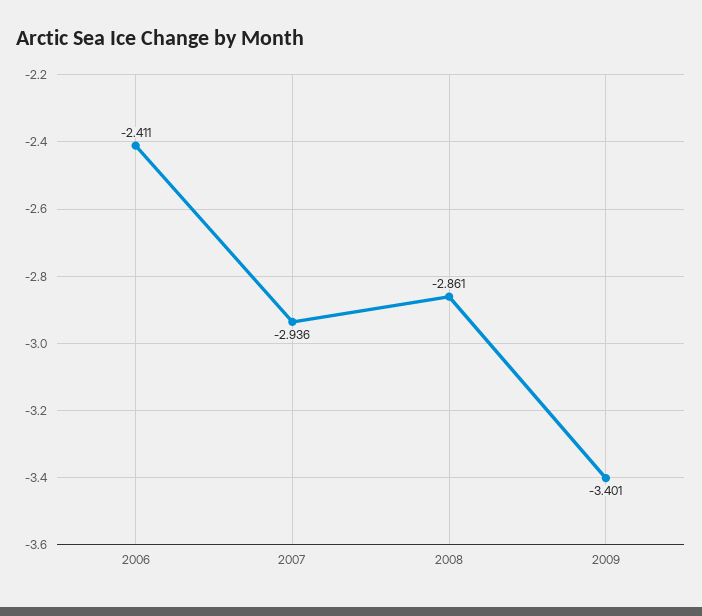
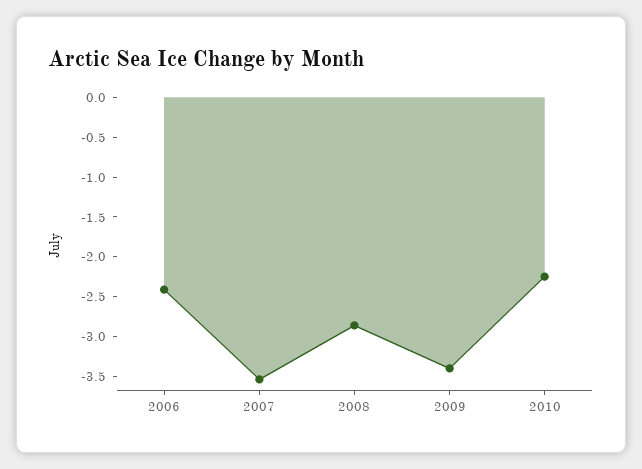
2007: -2.936 -> -3.5
2010: none -> -2.25

